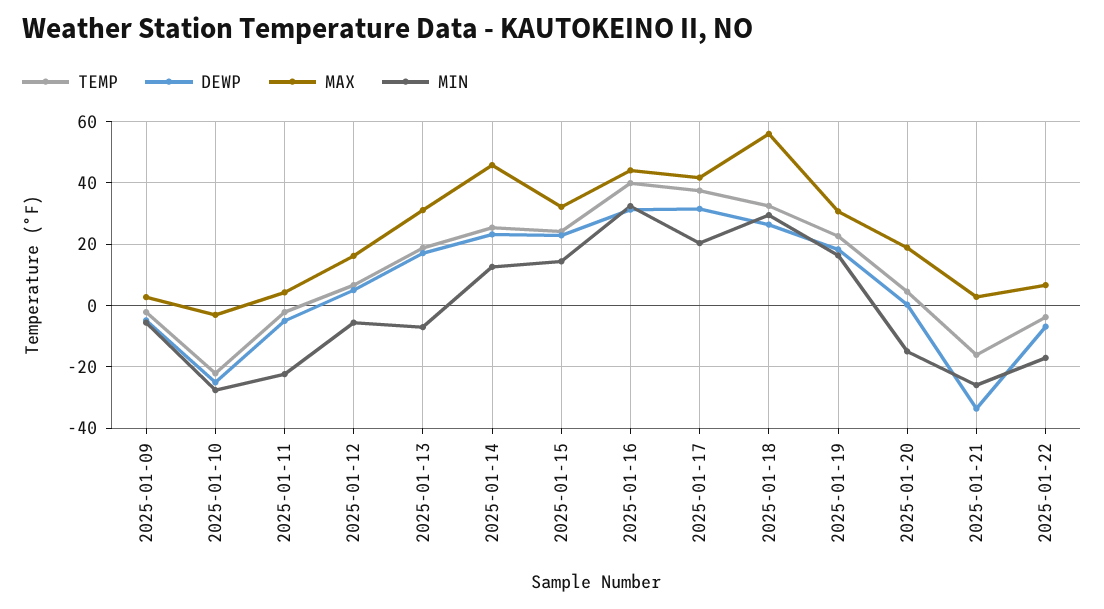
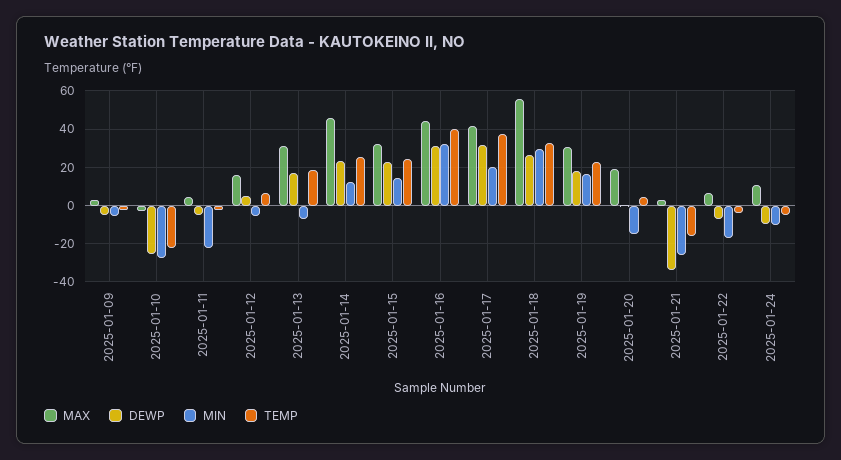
MAX, 2025-01-24: none -> 10
DEWP, 2025-01-24: none -> -10
MIN, 2025-01-24: none -> -10
TEMP, 2025-01-24: none -> -5

